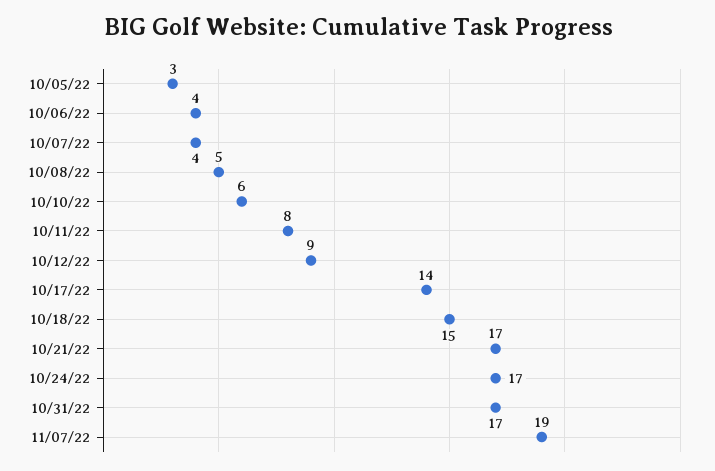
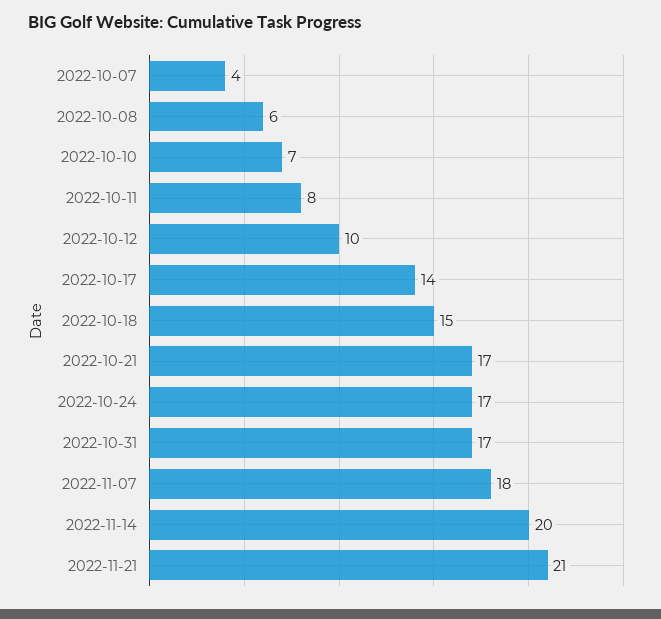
10/05/22: 3 -> none
10/06/22: 4 -> none
10/08/22: 5 -> 6
10/10/22: 6 -> 7
10/12/22: 9 -> 10
11/07/22: 19 -> 18
2022-11-14: none -> 20
2022-11-21: none -> 21

